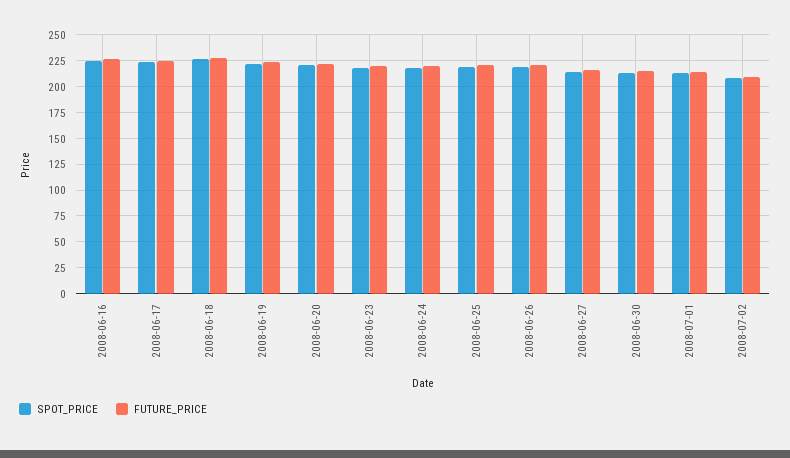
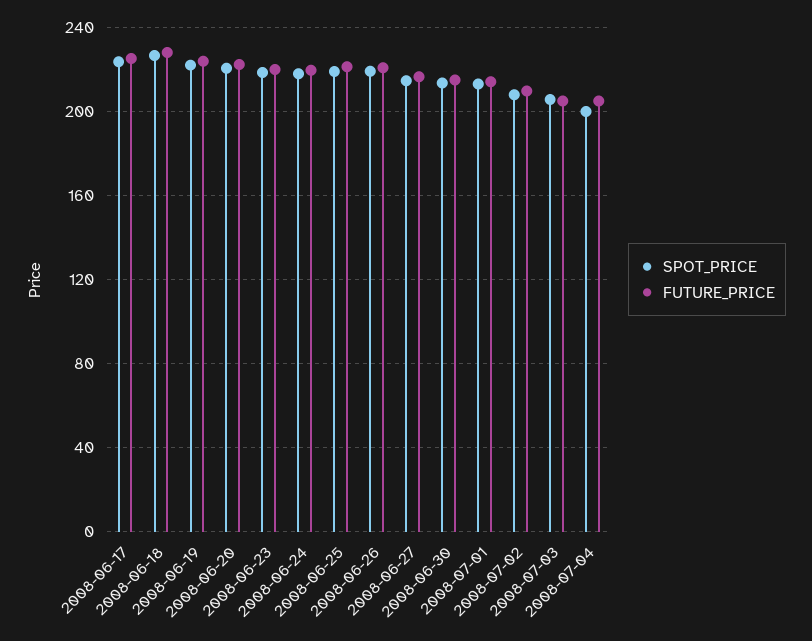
SPOT_PRICE, 2008-06-16: 225 -> none
FUTURE_PRICE, 2008-06-16: 225 -> none
SPOT_PRICE, 2008-07-03: none -> 205
FUTURE_PRICE, 2008-07-03: none -> 205
SPOT_PRICE, 2008-07-04: none -> 200
FUTURE_PRICE, 2008-07-04: none -> 205

